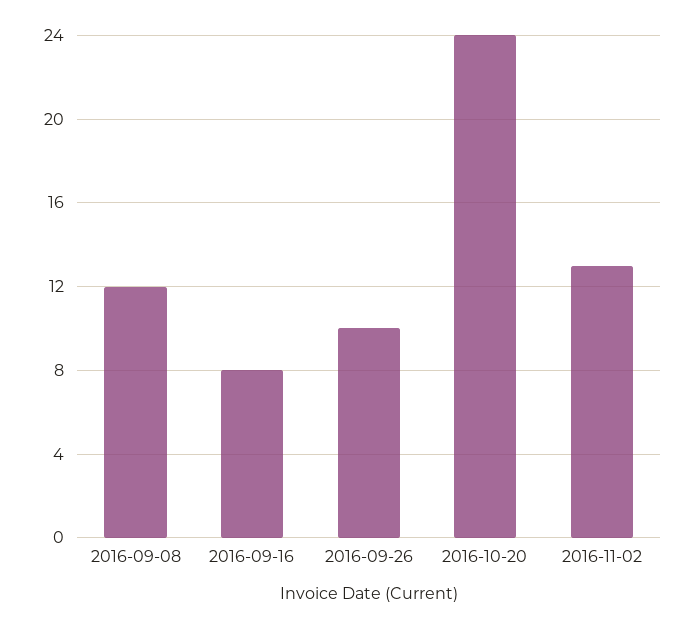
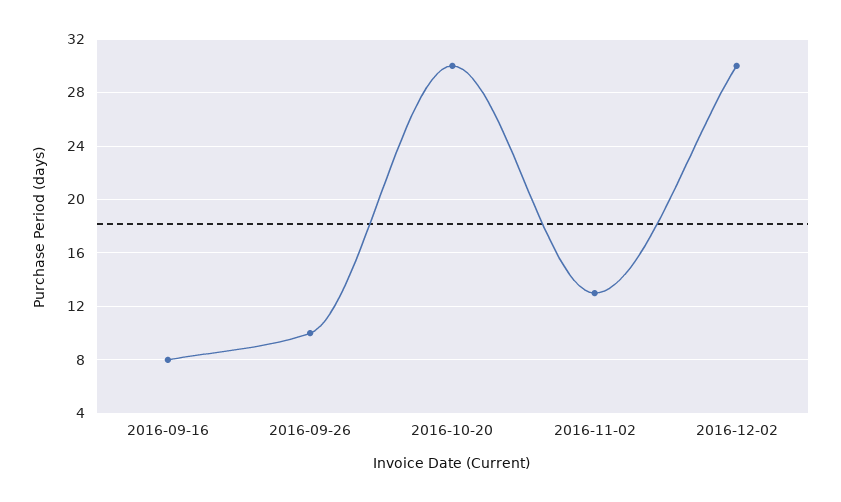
2016-09-08: 12 -> none
2016-10-20: 24 -> 30
2016-12-02: none -> 30

